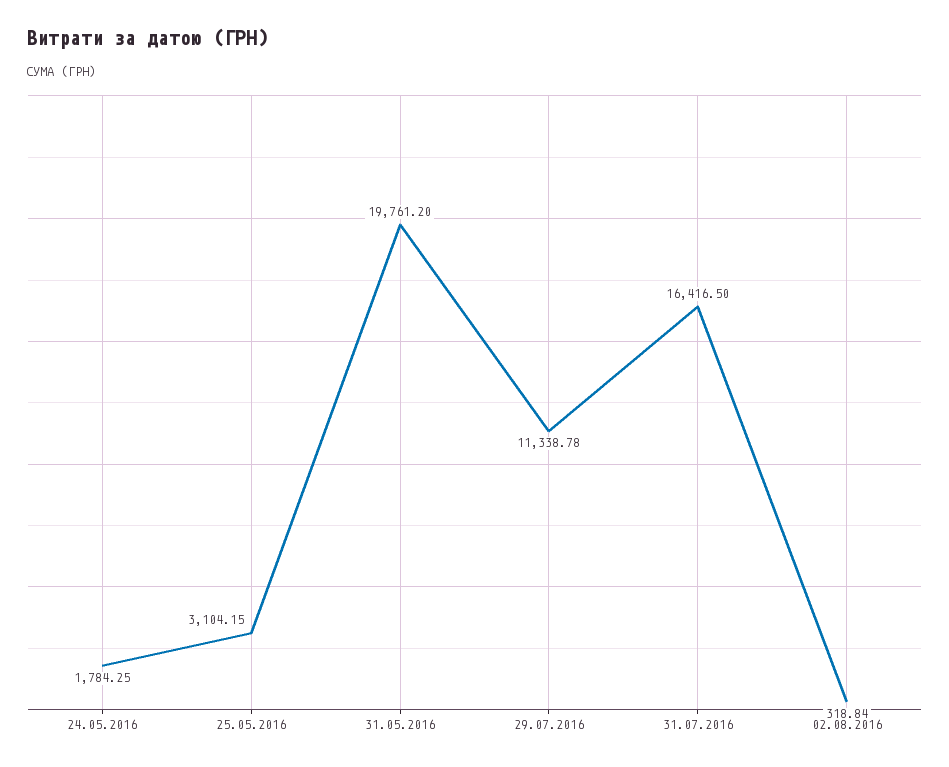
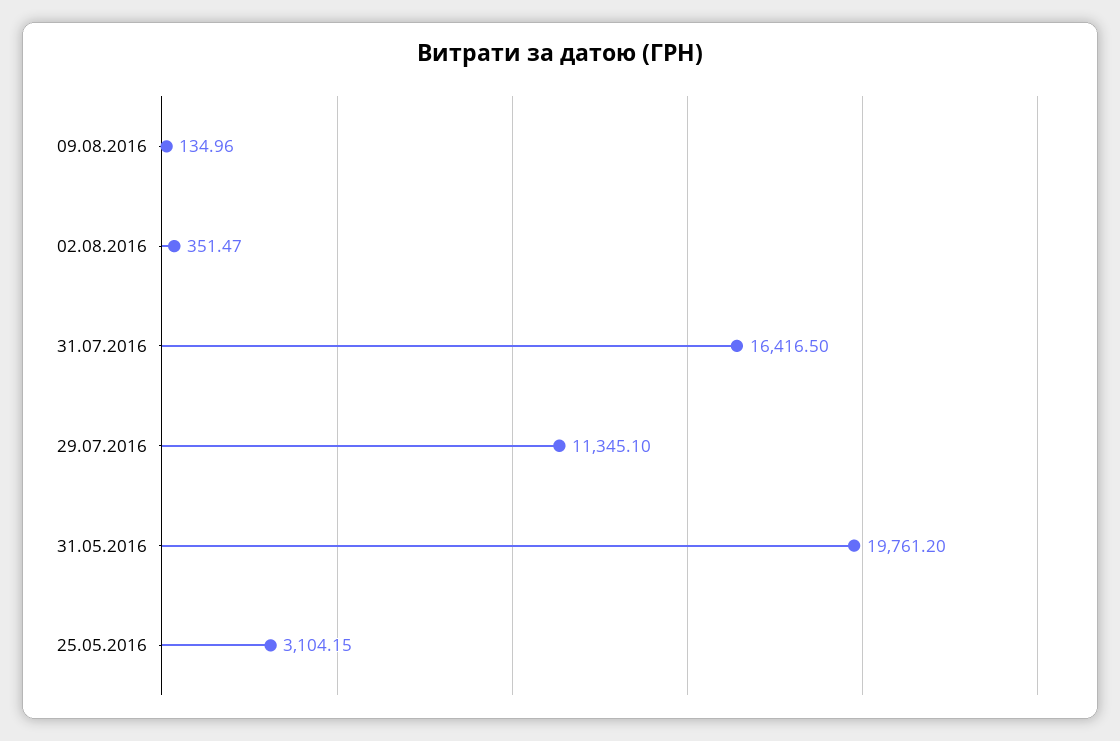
24.05.2016: 1784.25 -> none
29.07.2016: 11338.78 -> 11345.1
02.08.2016: 318.84 -> 351.47
09.08.2016: none -> 134.96

